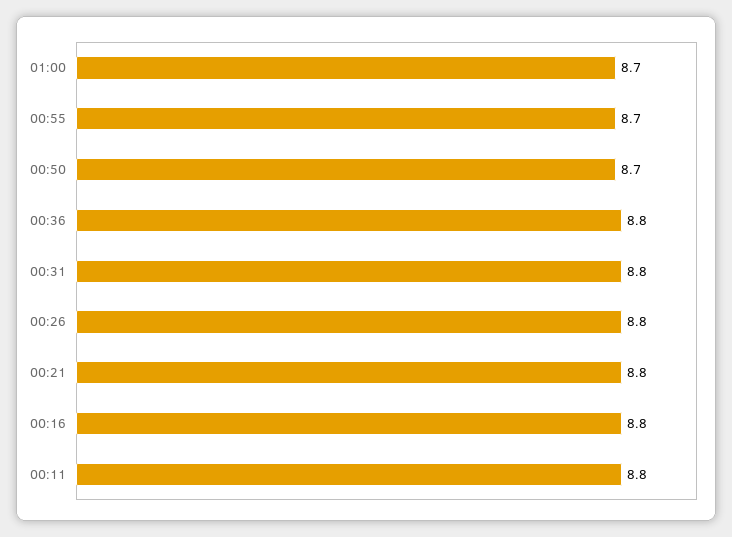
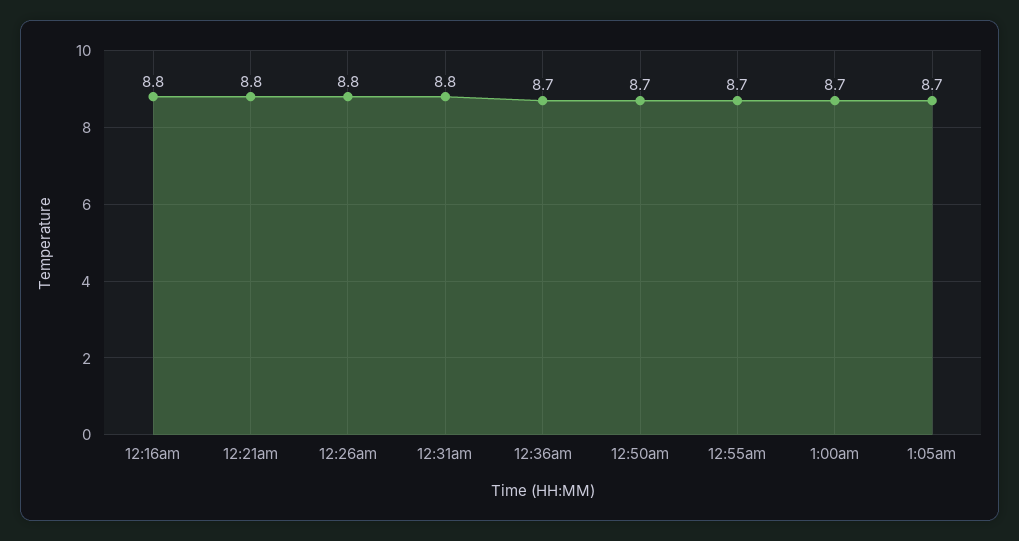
00:36: 8.8 -> 8.7
00:11: 8.8 -> none
1:05am: none -> 8.7

